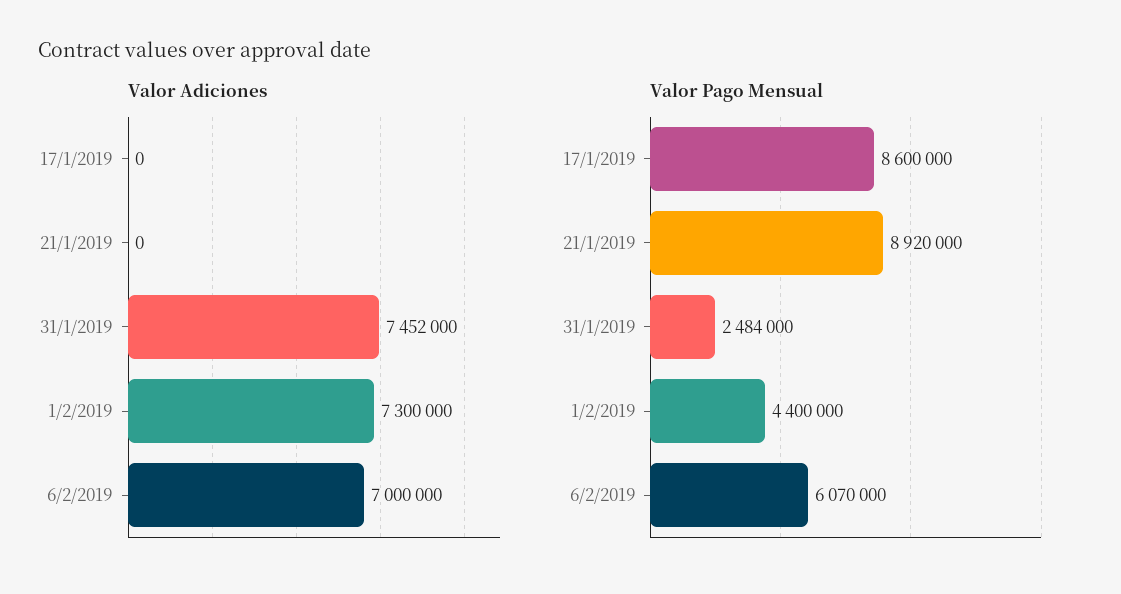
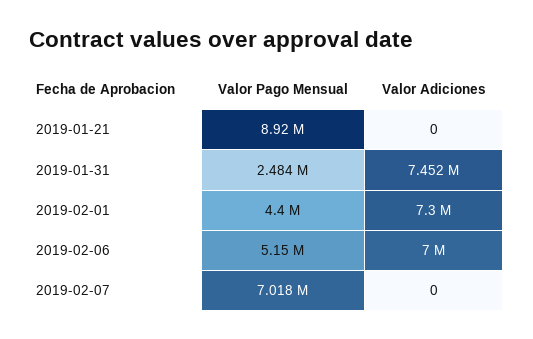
Valor Adiciones, 17/1/2019: 0 -> none
Valor Pago Mensual, 17/1/2019: 8600000 -> none
Valor Pago Mensual, 6/2/2019: 6070000 -> 5150000
Valor Pago Mensual, 2019-02-07: none -> 7018000
Valor Adiciones, 2019-02-07: none -> 0

